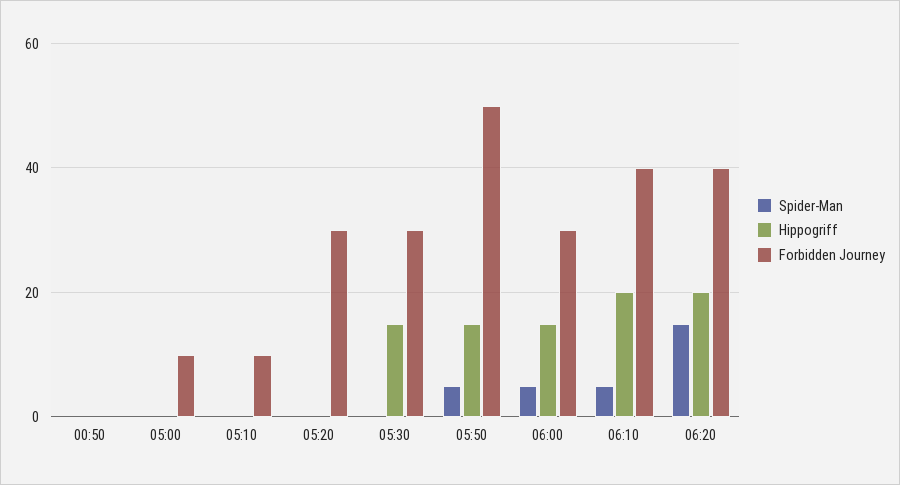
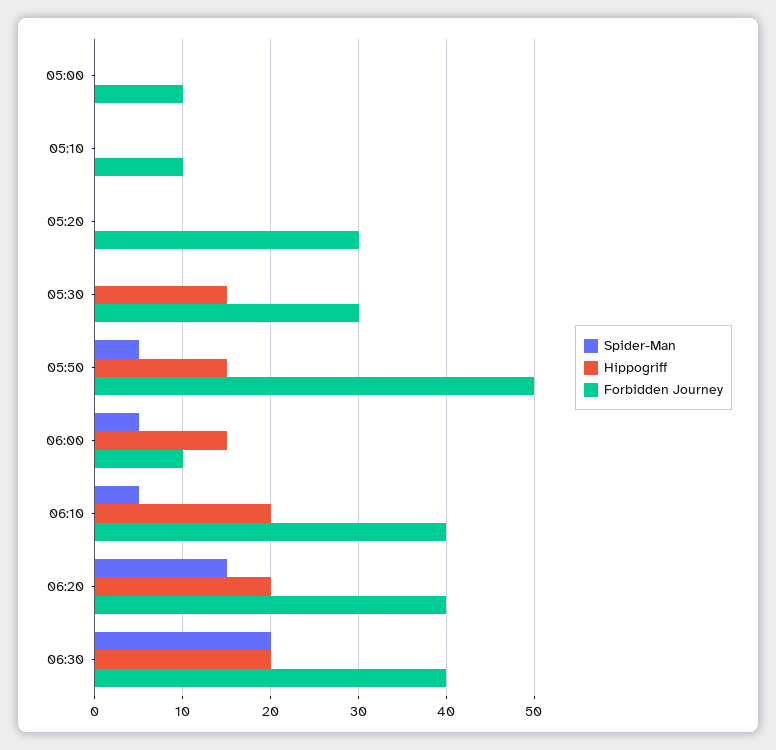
Spider-Man, 00:50: 0 -> none
Hippogriff, 00:50: 0 -> none
Forbidden Journey, 00:50: 0 -> none
Forbidden Journey, 06:00: 30 -> 10
Spider-Man, 06:30: none -> 20
Hippogriff, 06:30: none -> 20
Forbidden Journey, 06:30: none -> 40

